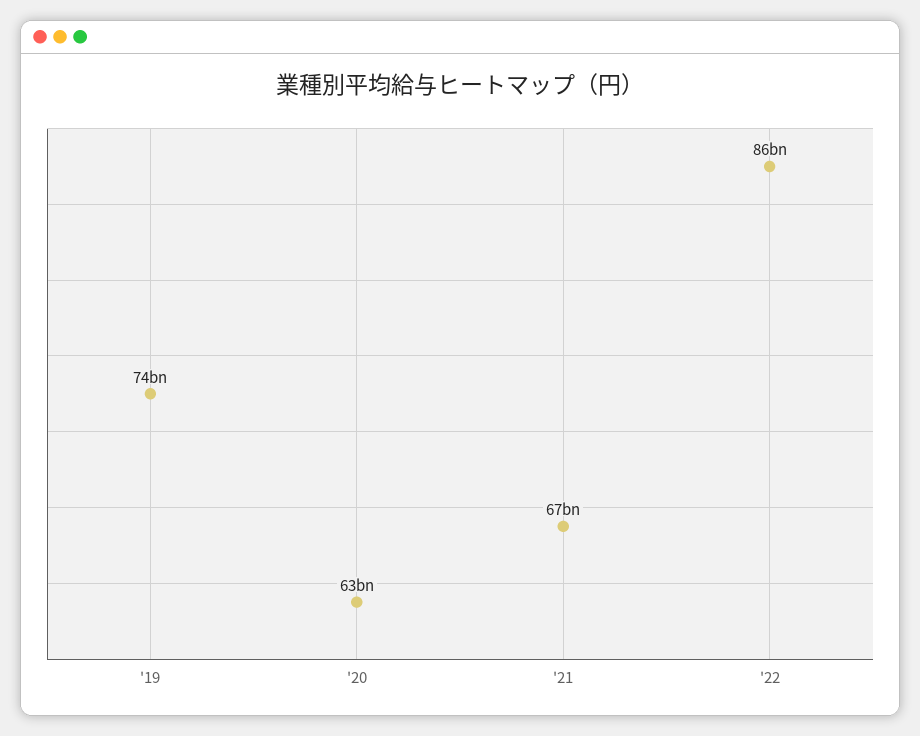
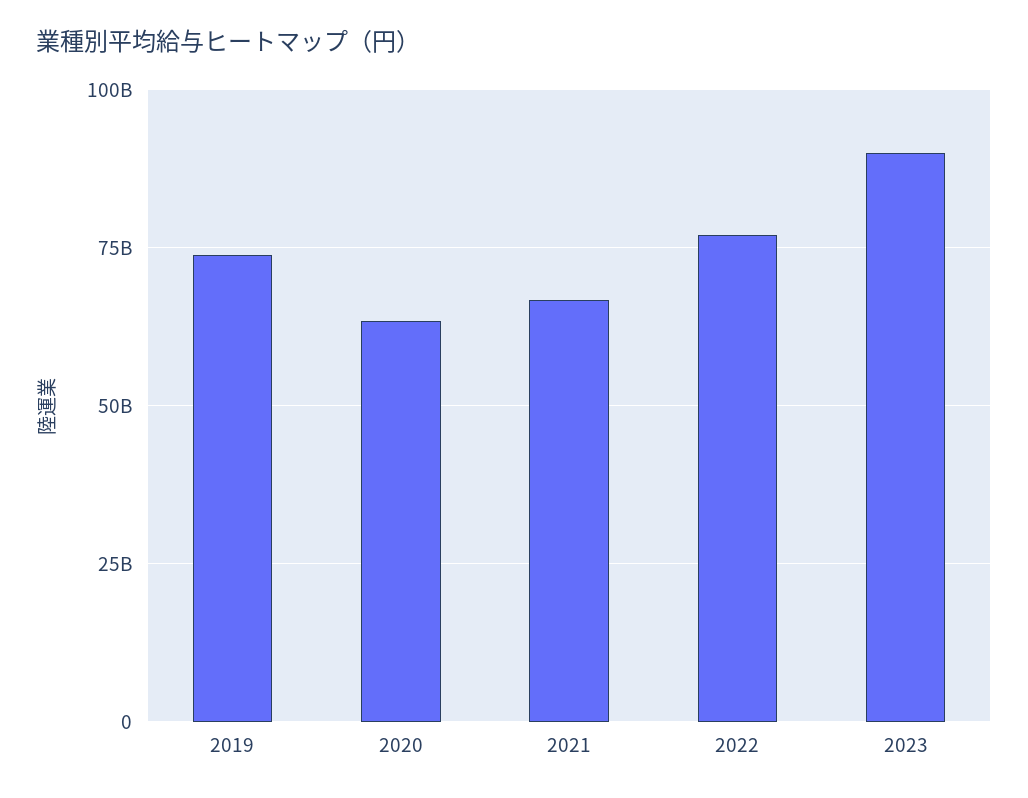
'22: 86000000000 -> 77500000000
2023: none -> 90000000000

